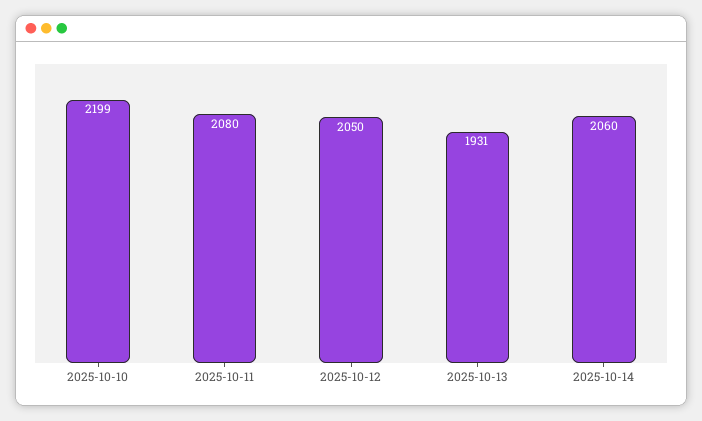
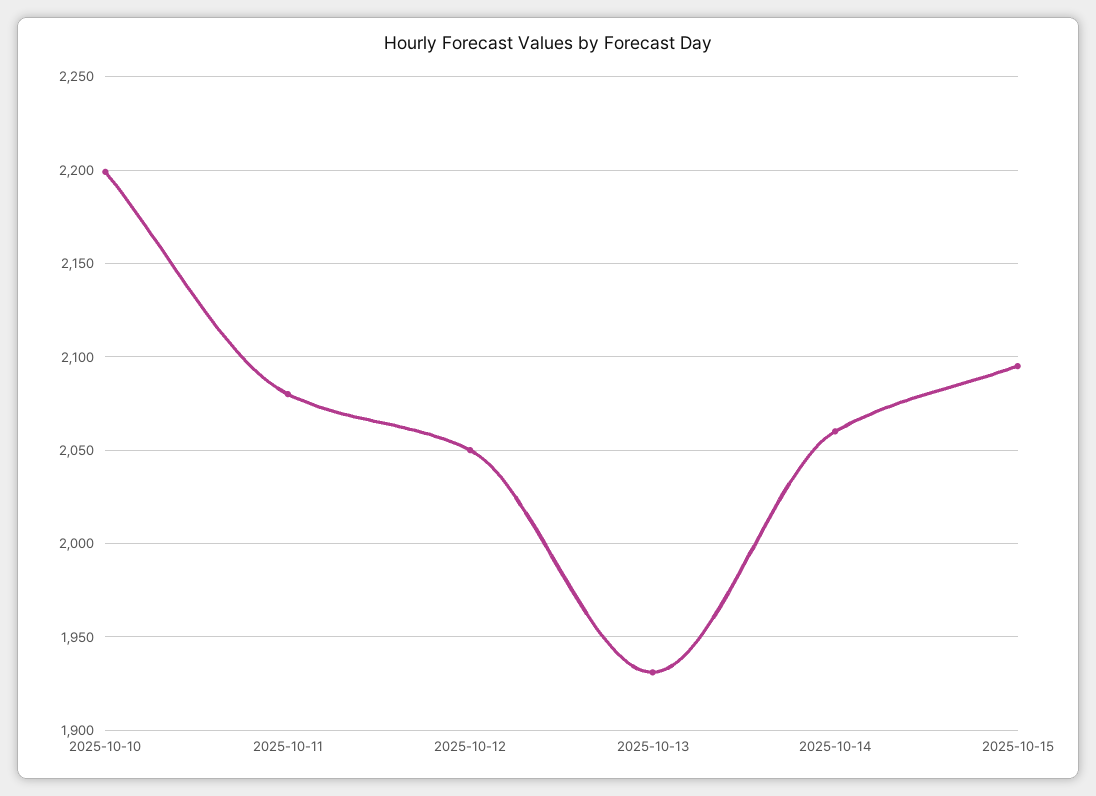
2025-10-15: none -> 2095

